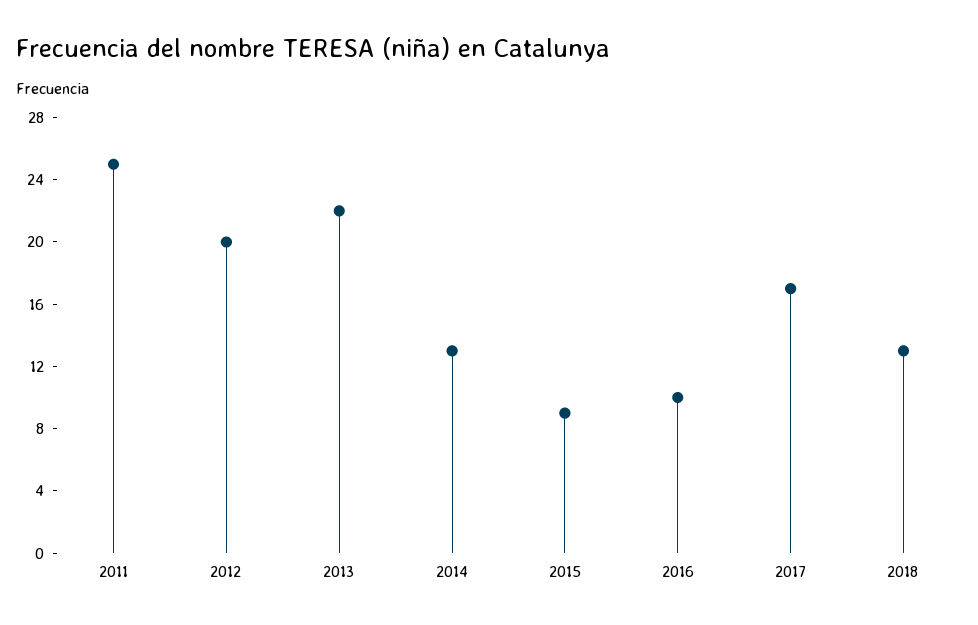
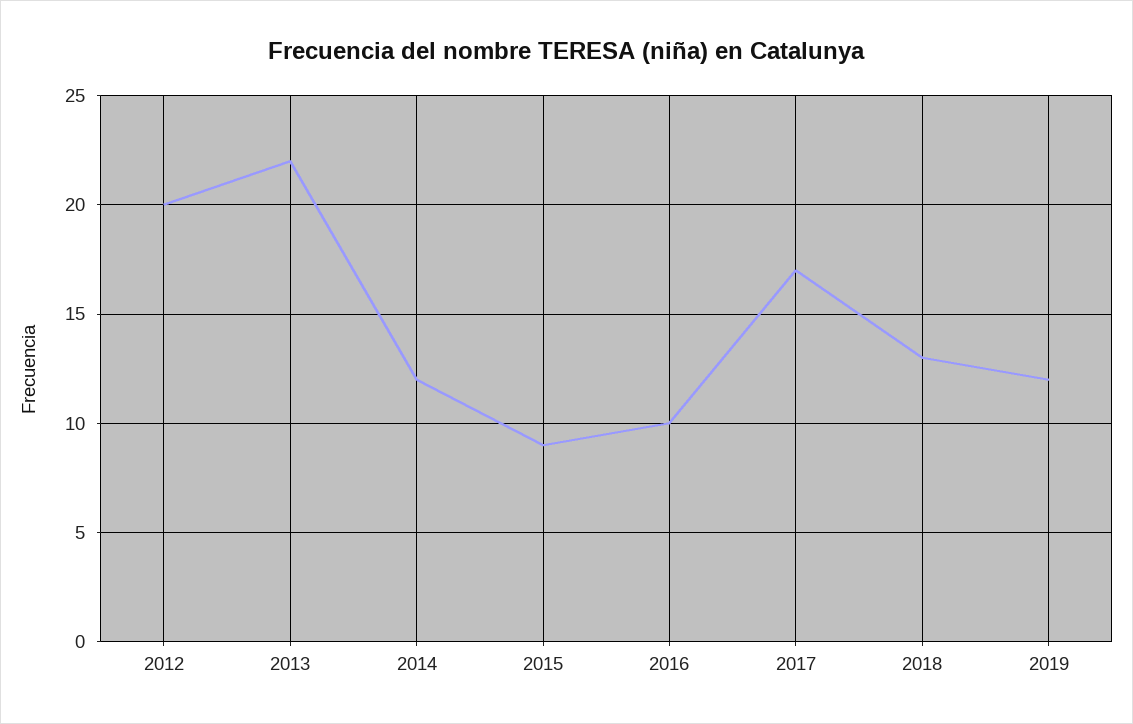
2011: 25 -> none
2014: 13 -> 12
2019: none -> 12

